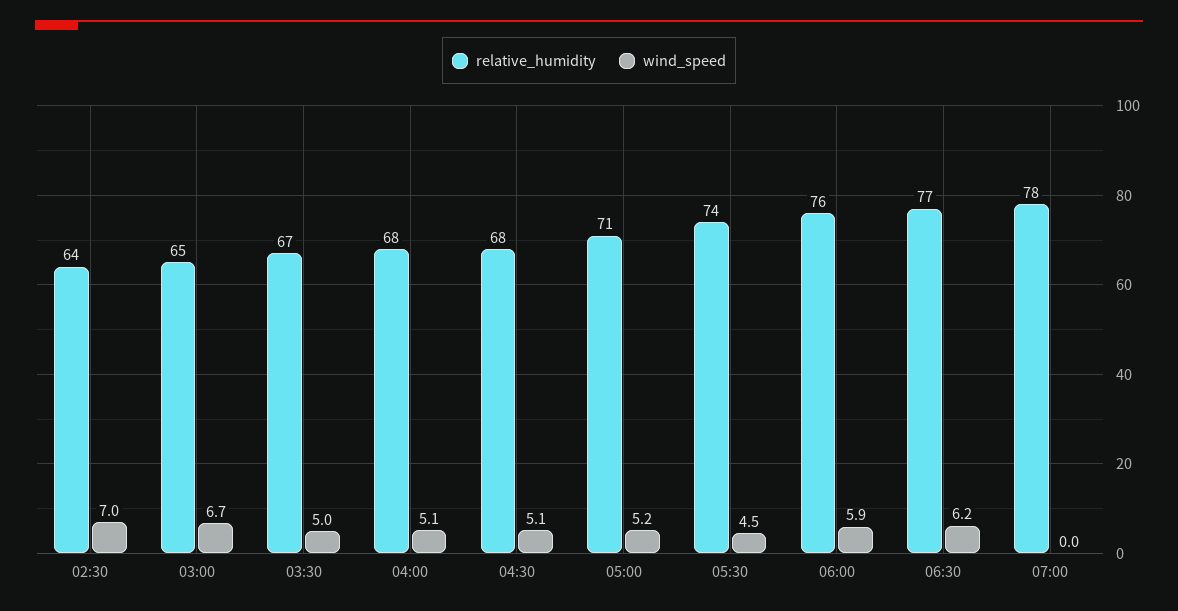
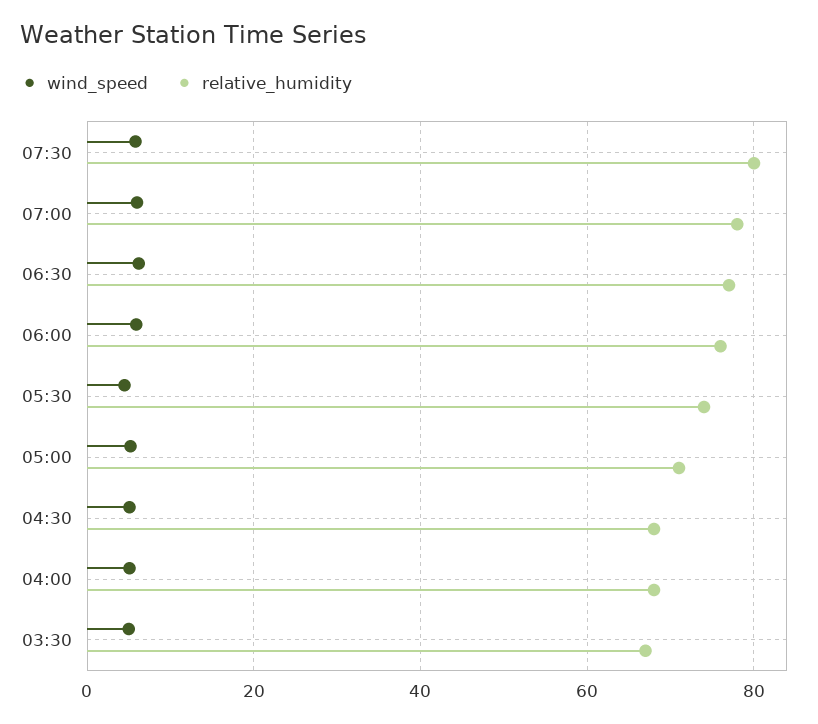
relative_humidity, 02:30: 64 -> none
wind_speed, 02:30: 7 -> none
relative_humidity, 03:00: 65 -> none
wind_speed, 03:00: 6.7 -> none
wind_speed, 07:00: 0 -> 6
wind_speed, 07:30: none -> 6
relative_humidity, 07:30: none -> 80

